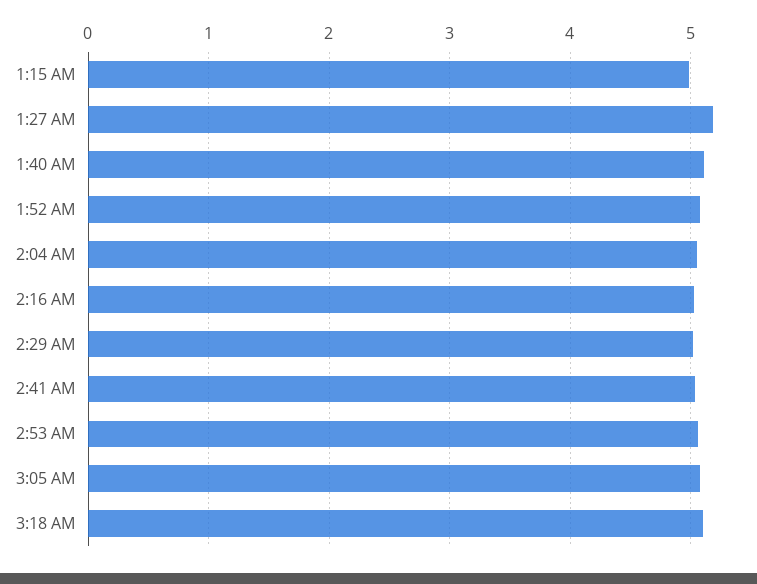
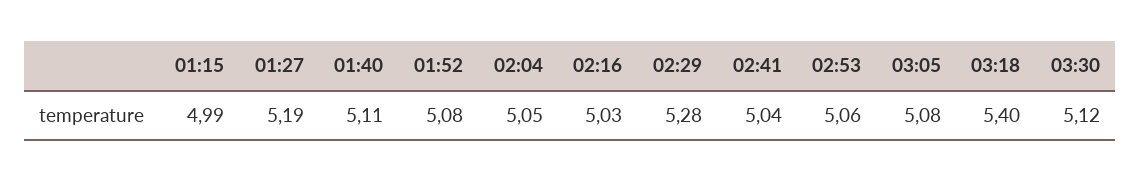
2:29 AM: 5 -> 5.28
3:18 AM: 5.1 -> 5.4
03:30: none -> 5.12

